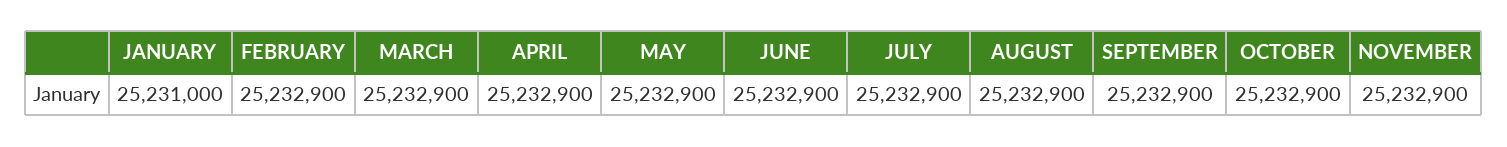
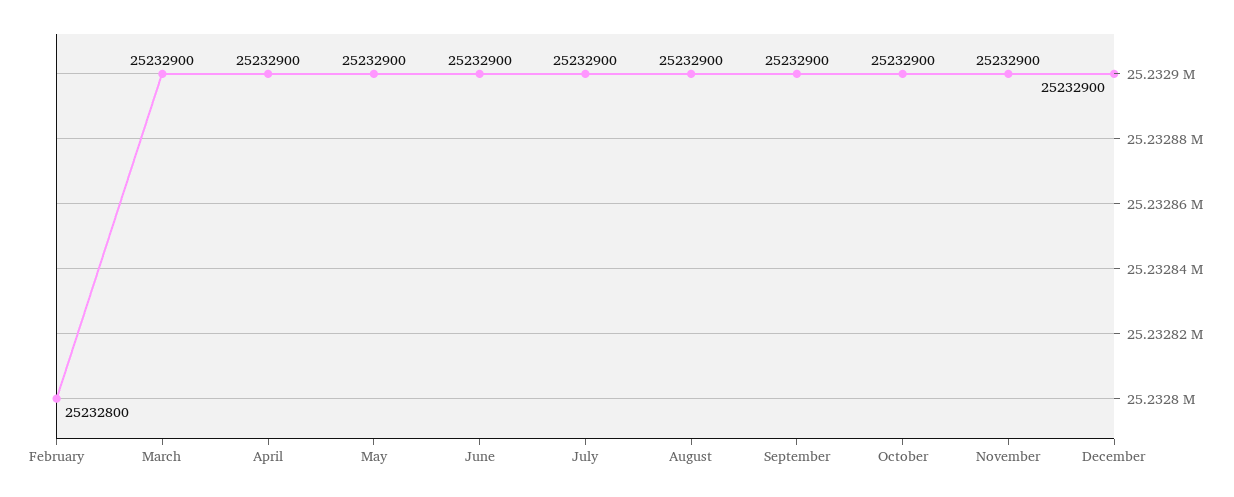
JANUARY: 25231000 -> none
FEBRUARY: 25232900 -> 25232800
December: none -> 25232900

